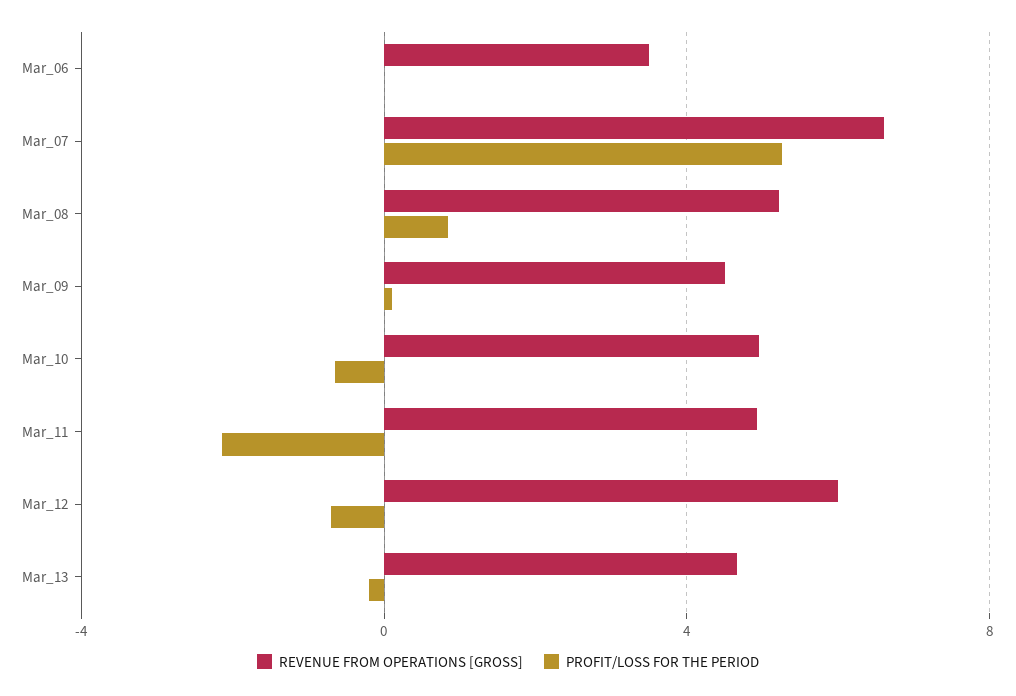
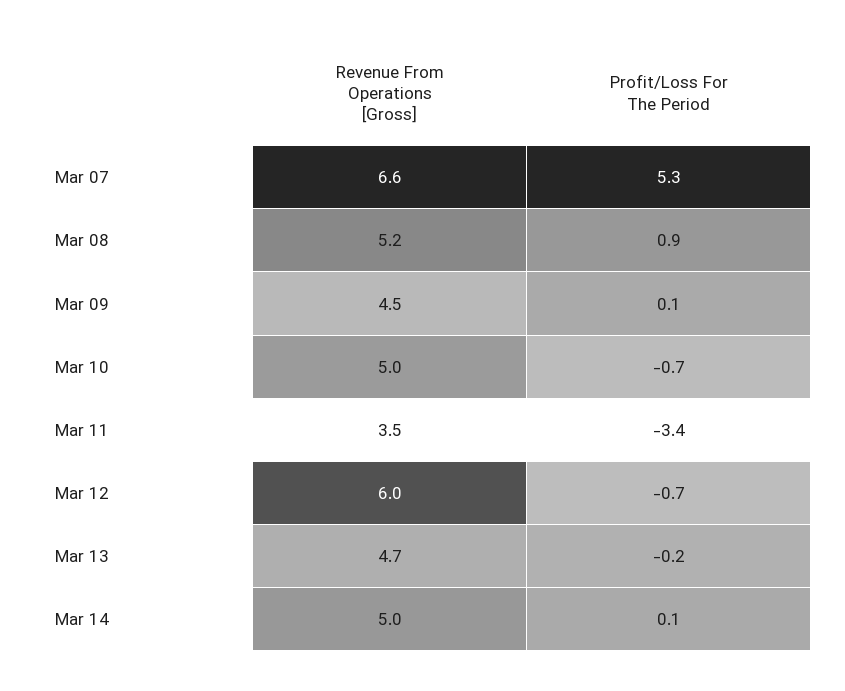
REVENUE FROM OPERATIONS [GROSS], Mar_06: 3.5 -> none
PROFIT/LOSS FOR THE PERIOD, Mar_06: 0 -> none
REVENUE FROM OPERATIONS [GROSS], Mar_11: 5 -> 3.5
PROFIT/LOSS FOR THE PERIOD, Mar_11: -2 -> -3.4
REVENUE FROM OPERATIONS [GROSS], Mar 14: none -> 5
PROFIT/LOSS FOR THE PERIOD, Mar 14: none -> 0.1

